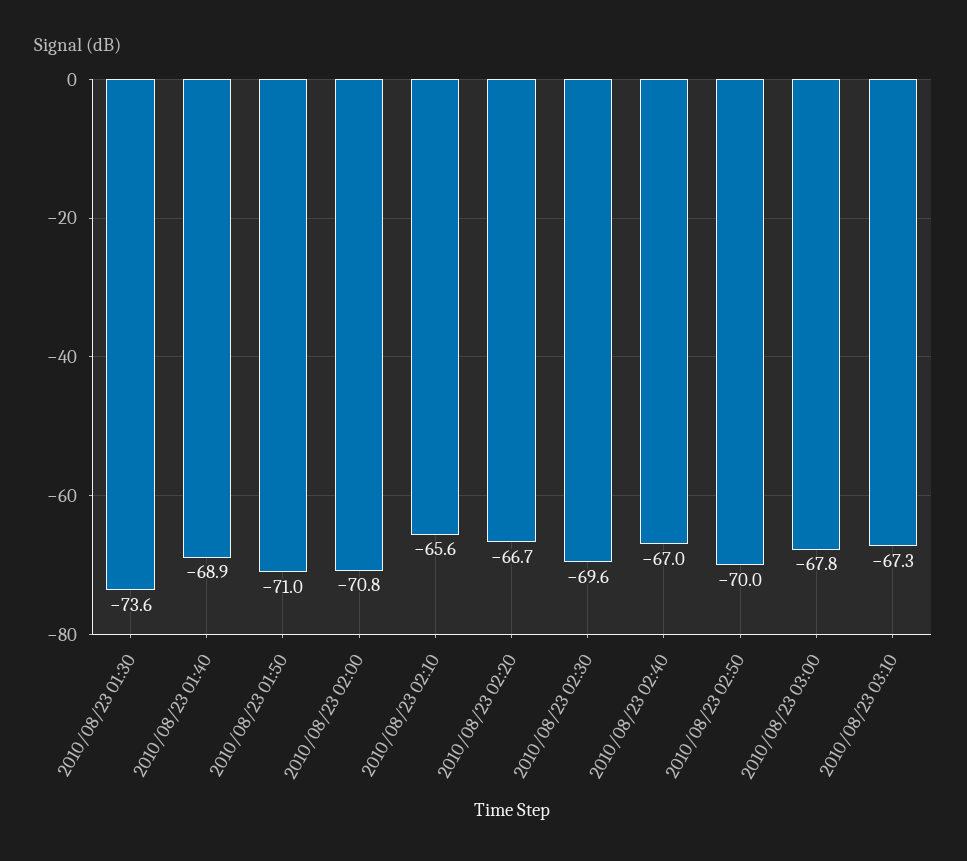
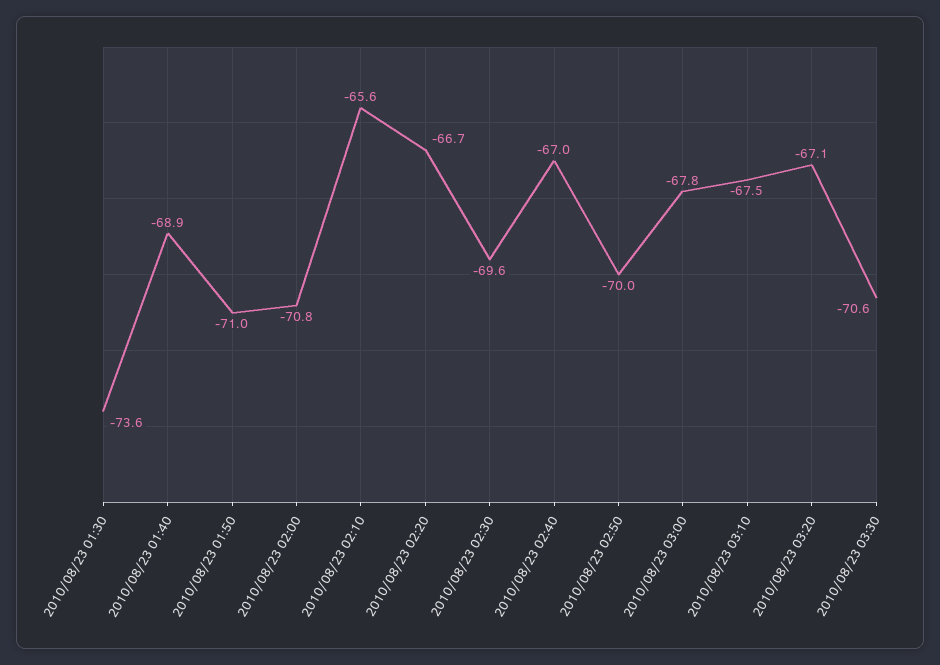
2010/08/23 03:10: -67.3 -> -67.5
2010/08/23 03:20: none -> -67.1
2010/08/23 03:30: none -> -70.6

